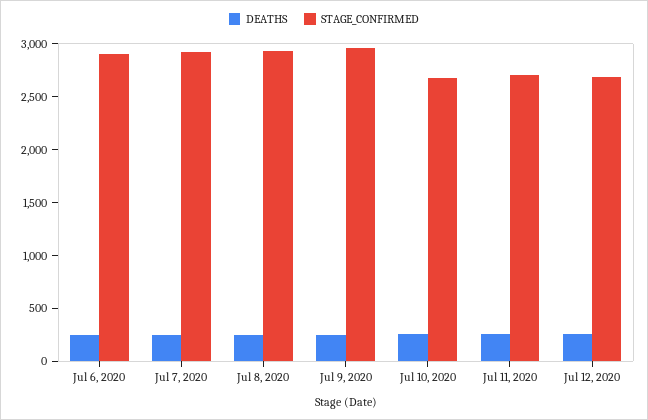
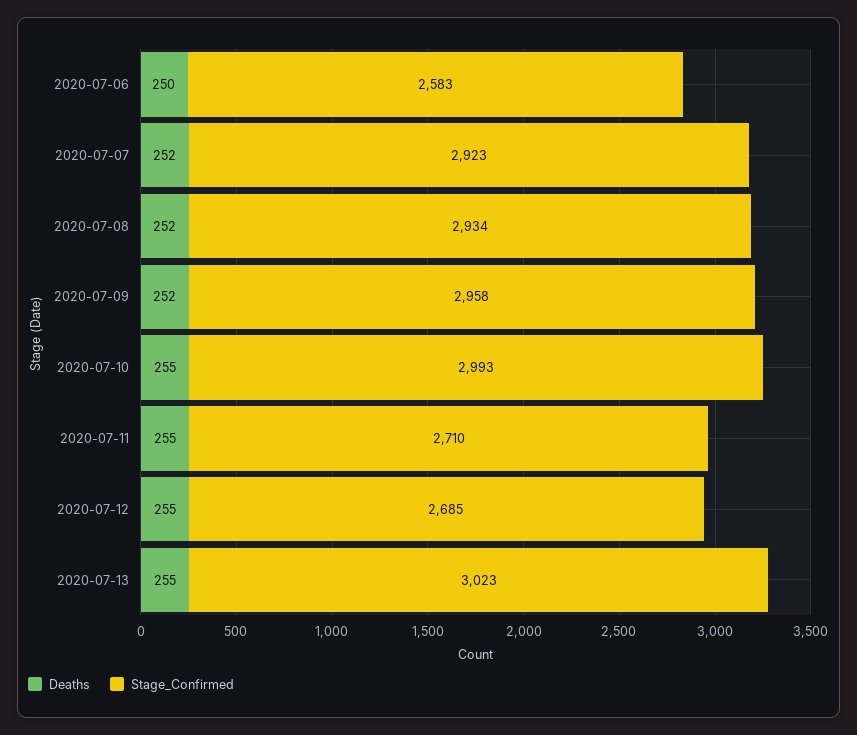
STAGE_CONFIRMED, Jul 6, 2020: 2900 -> 2583
STAGE_CONFIRMED, Jul 10, 2020: 2700 -> 2993
DEATHS, 2020-07-13: none -> 255
STAGE_CONFIRMED, 2020-07-13: none -> 3023

